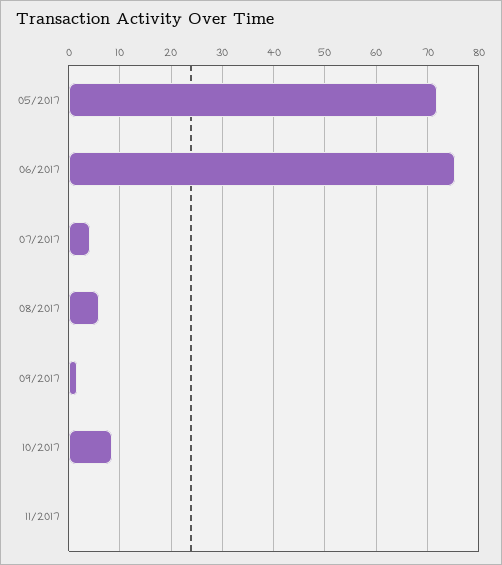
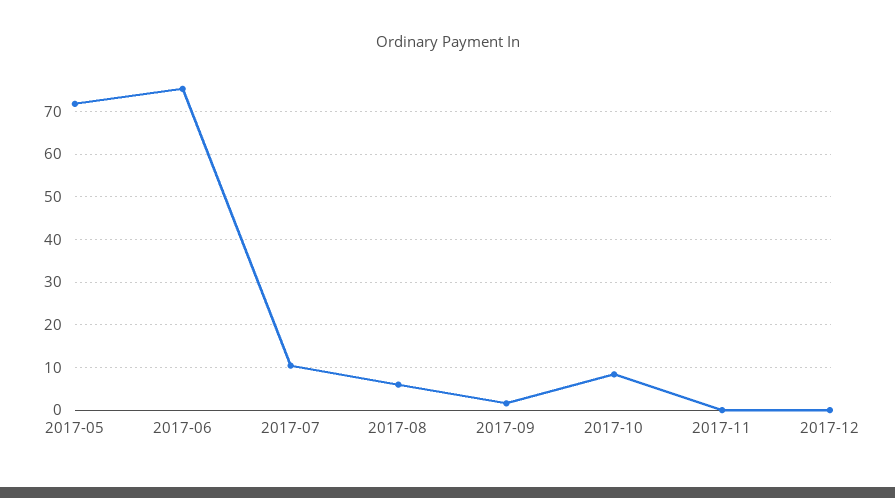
07/2017: 4 -> 10
2017-12: none -> 0

